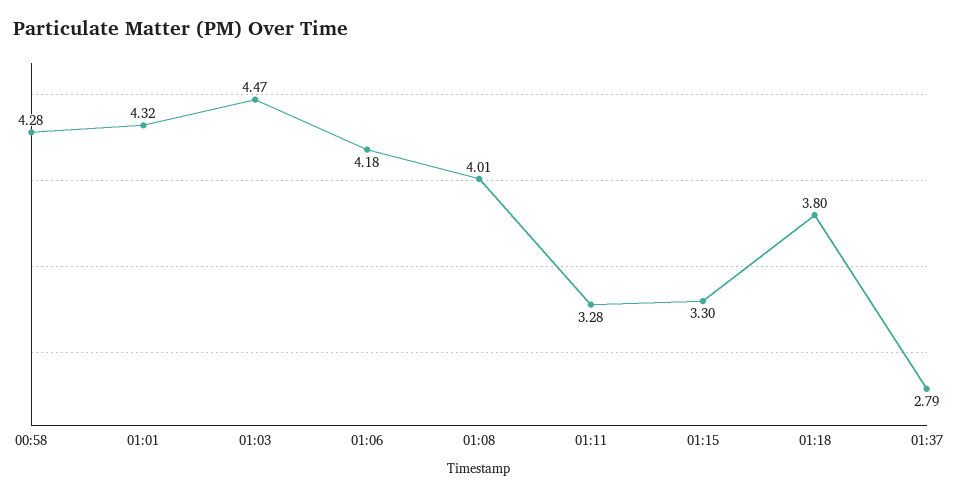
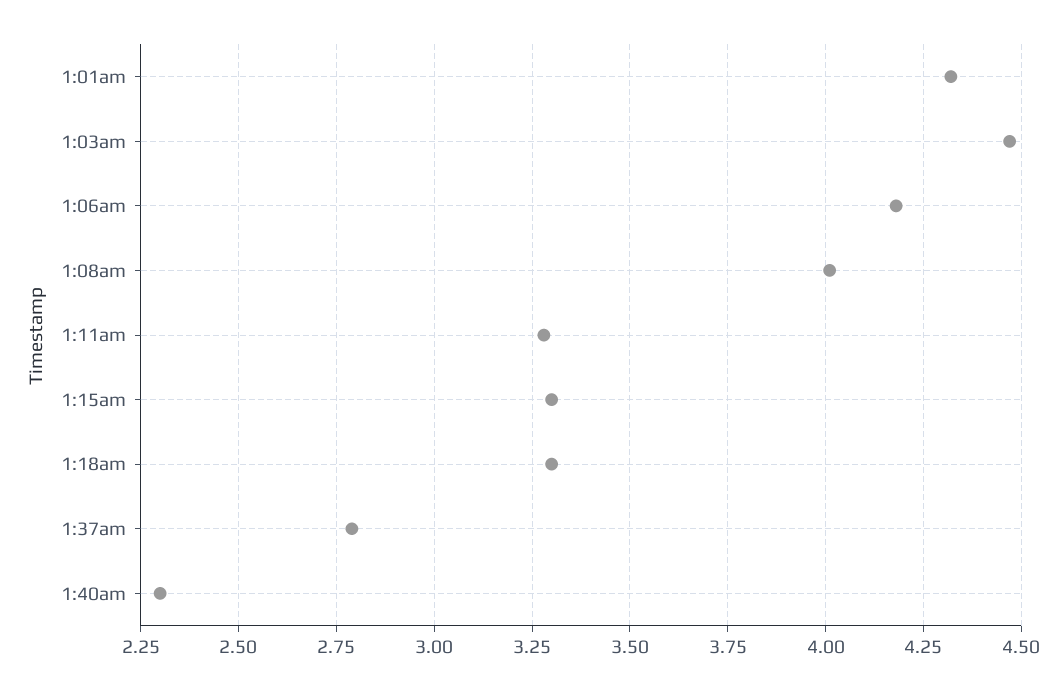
00:58: 4.28 -> none
01:18: 3.8 -> 3.3
1:40am: none -> 2.3

